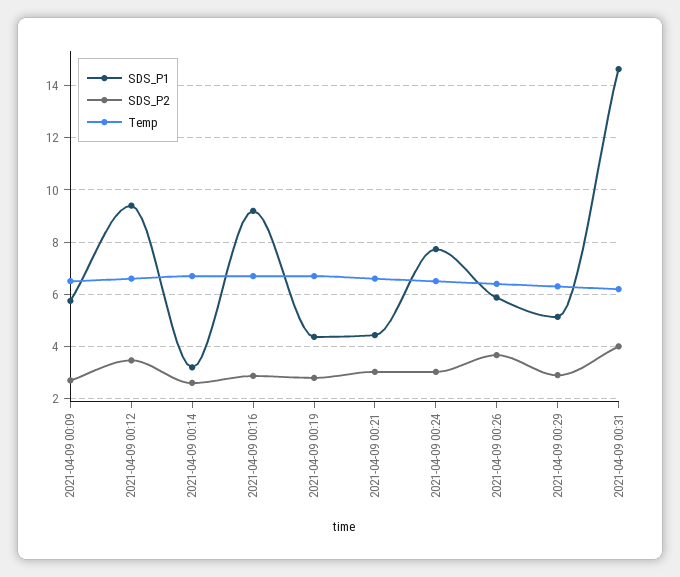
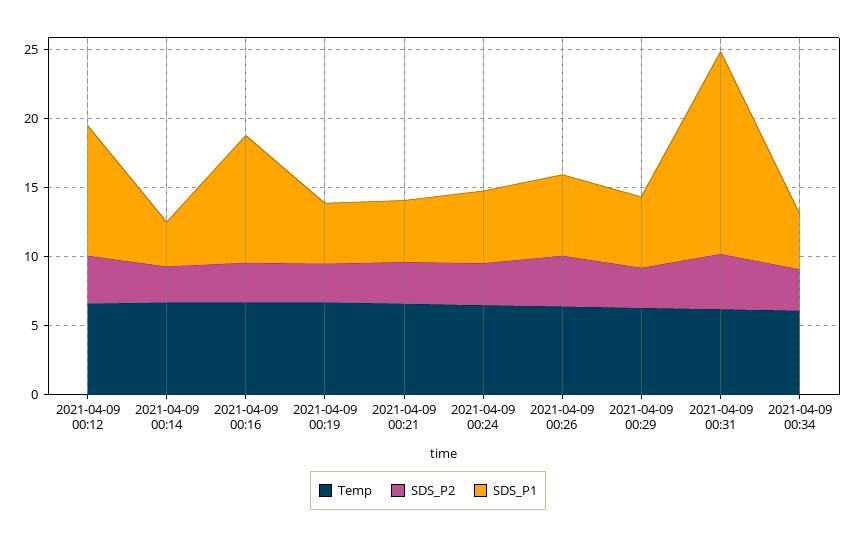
SDS_P1, 2021-04-09 00:09: 5.75 -> none
SDS_P2, 2021-04-09 00:09: 2.75 -> none
Temp, 2021-04-09 00:09: 6.5 -> none
SDS_P1, 2021-04-09 00:24: 7.75 -> 5
Temp, 2021-04-09 00:34: none -> 6
SDS_P2, 2021-04-09 00:34: none -> 3
SDS_P1, 2021-04-09 00:34: none -> 4

